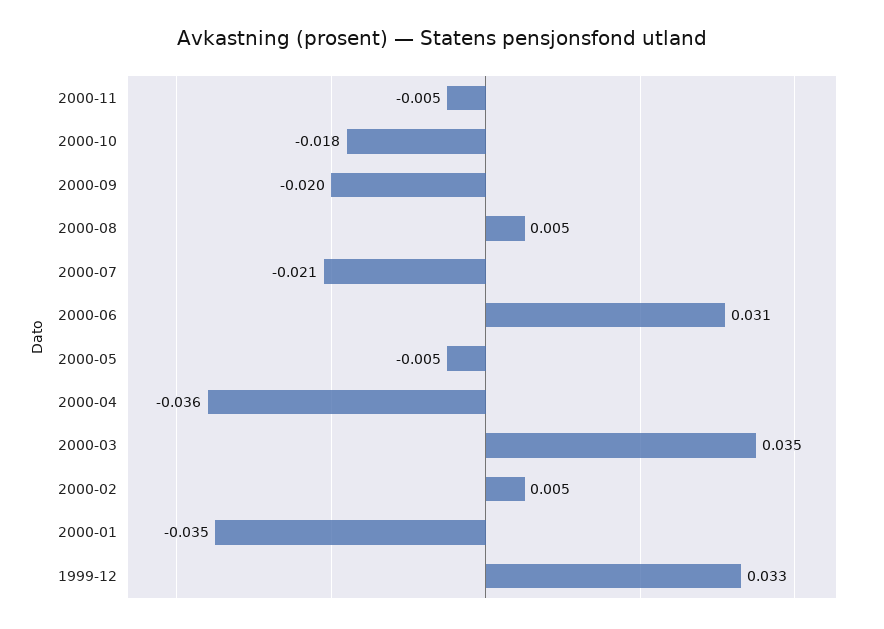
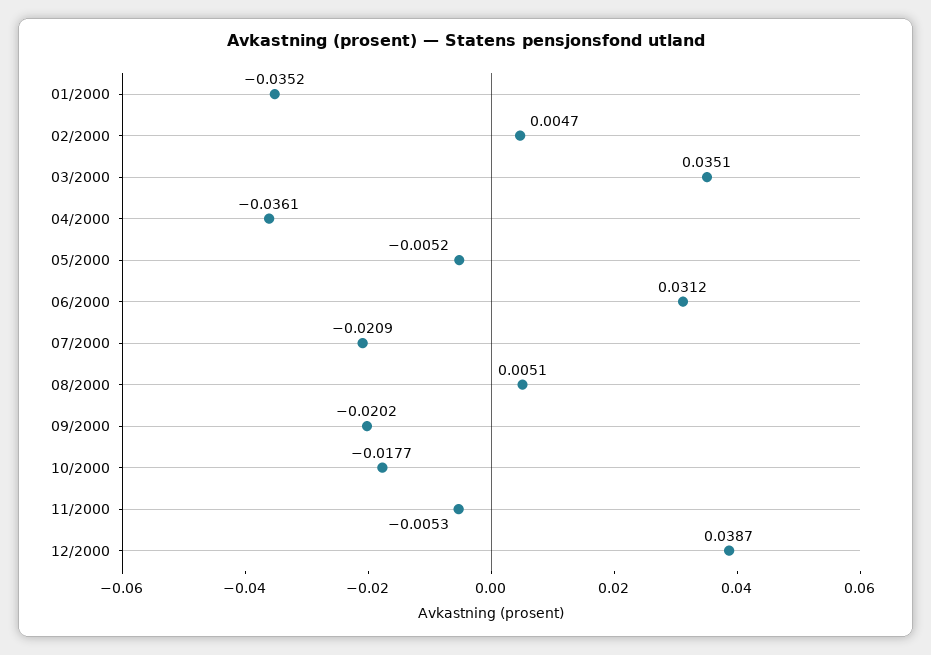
1999-12: 0.033 -> none
12/2000: none -> 0.0387

